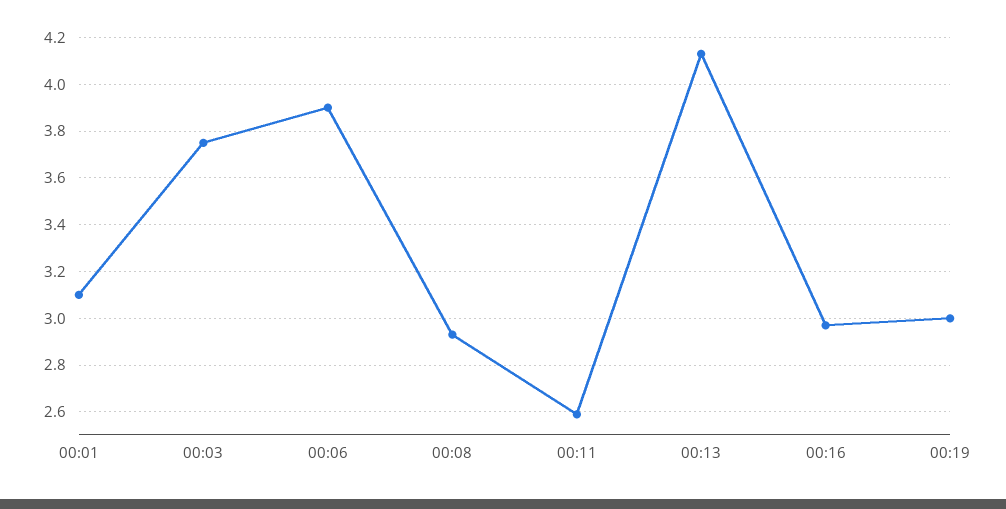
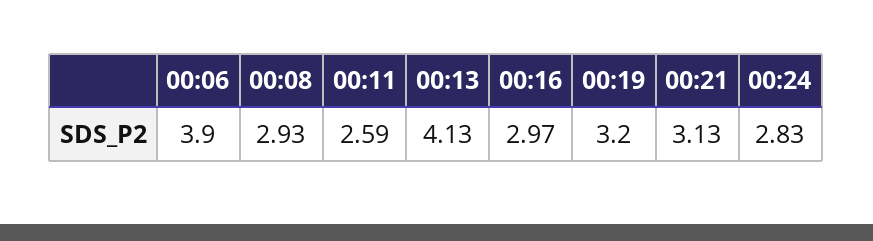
00:01: 3.1 -> none
00:03: 3.75 -> none
00:19: 3 -> 3.2
00:21: none -> 3.13
00:24: none -> 2.83

